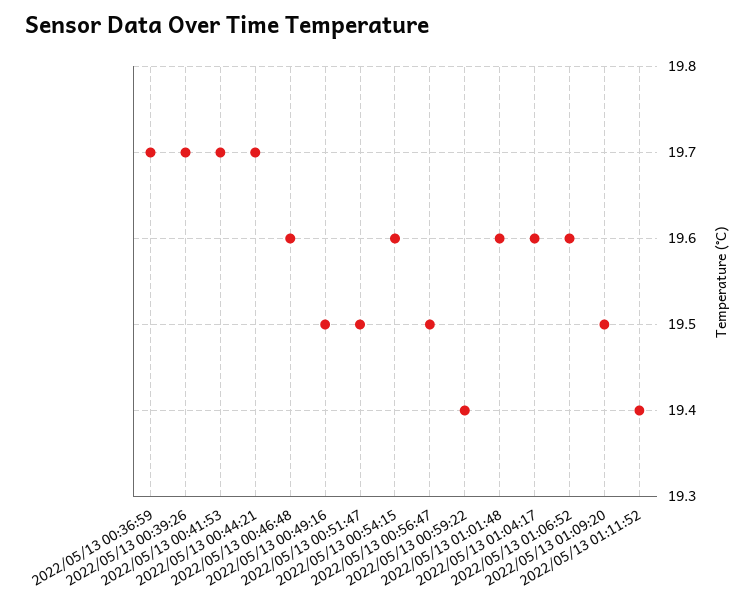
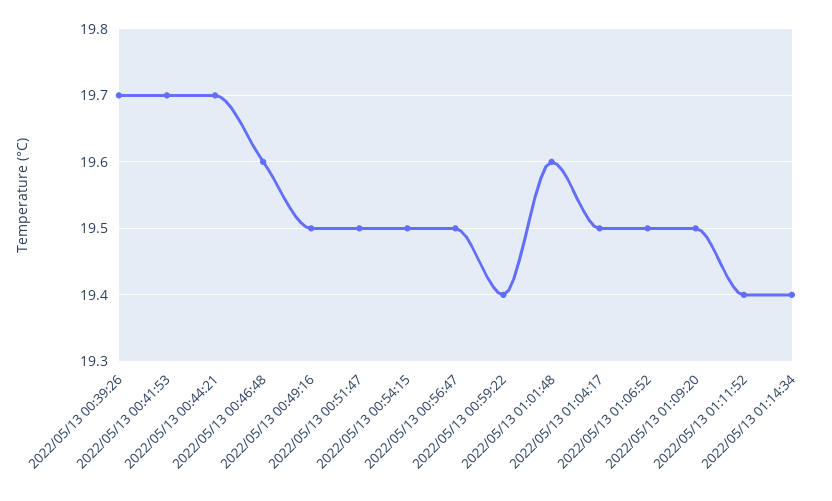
2022/05/13 00:36:59: 19.7 -> none
2022/05/13 00:54:15: 19.6 -> 19.5
2022/05/13 01:04:17: 19.6 -> 19.5
2022/05/13 01:06:52: 19.6 -> 19.5
2022/05/13 01:14:34: none -> 19.4

